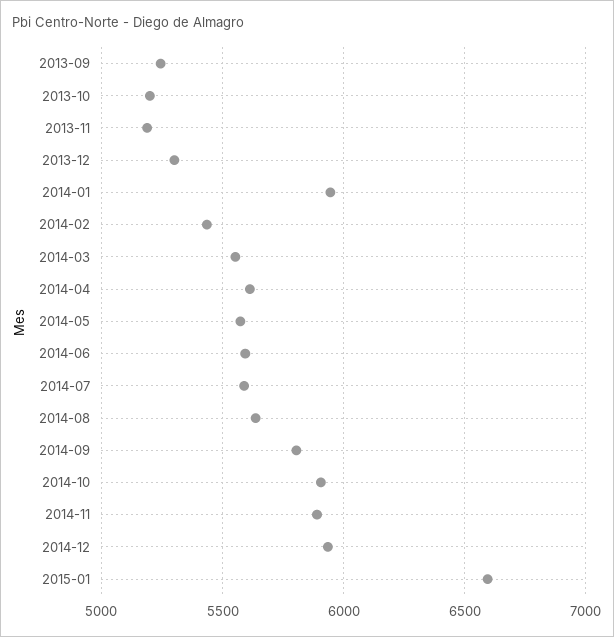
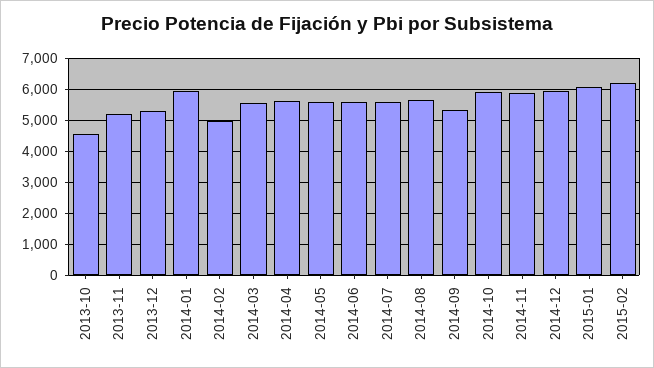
2013-09: 5250 -> none
2013-10: 5200 -> 4600
2014-02: 5450 -> 5000
2014-09: 5800 -> 5400
2015-01: 6600 -> 6000
2015-02: none -> 6200

